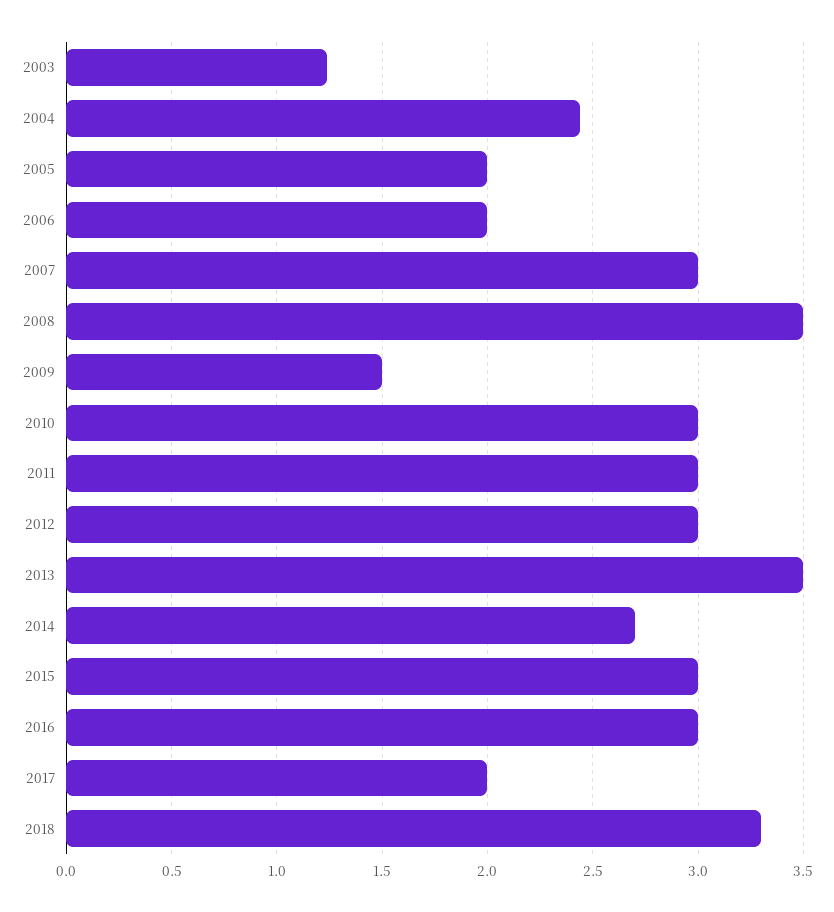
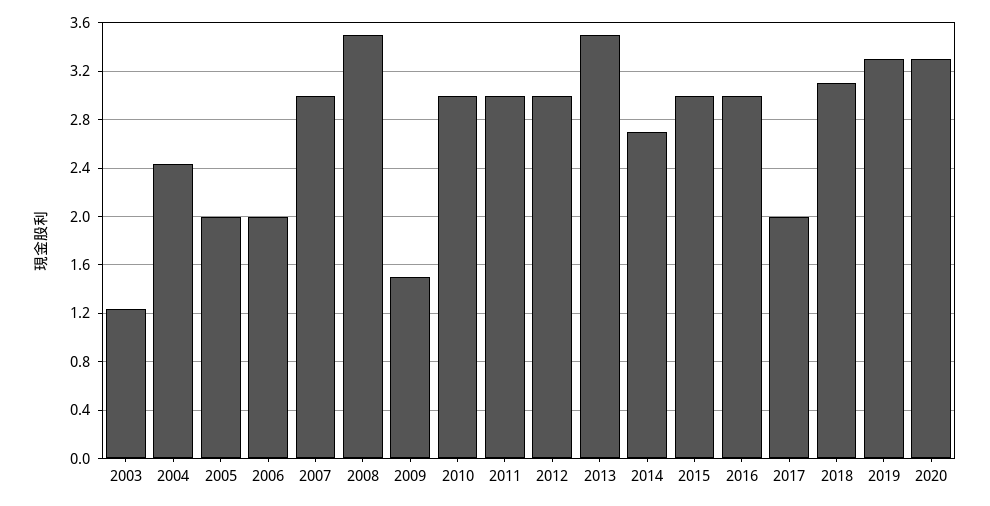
2018: 3.3 -> 3.1
2019: none -> 3.3
2020: none -> 3.3

